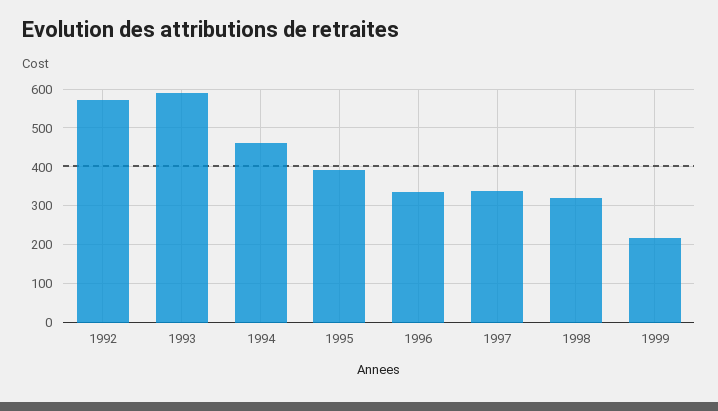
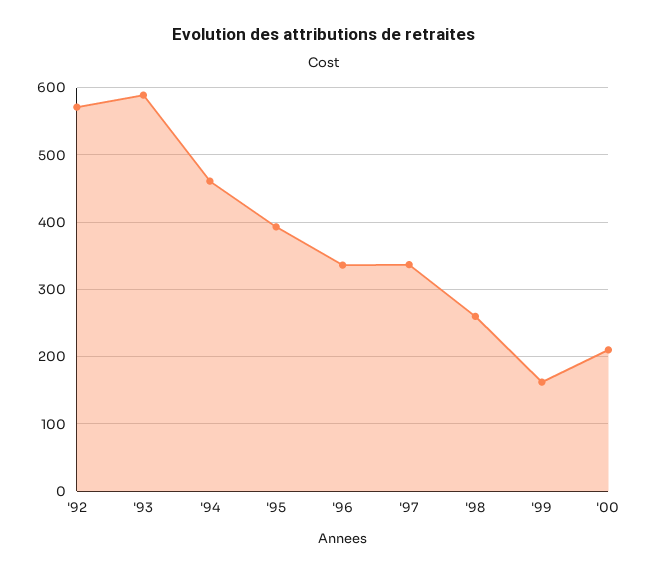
1998: 320 -> 260
1999: 220 -> 160
'00: none -> 210

